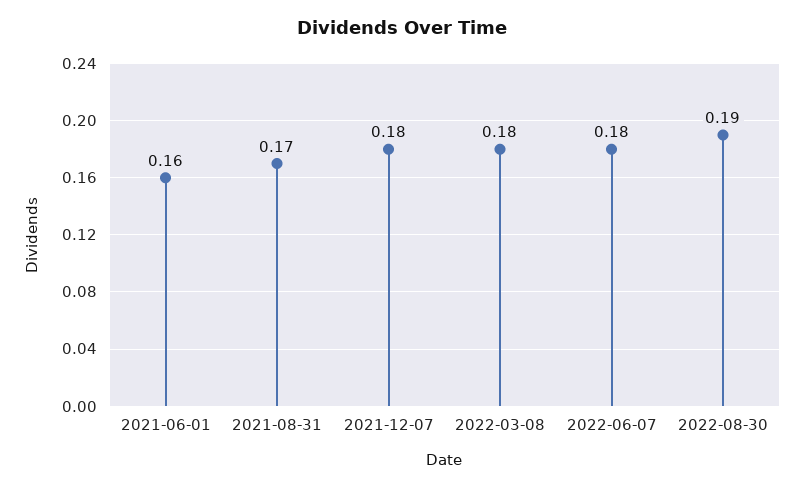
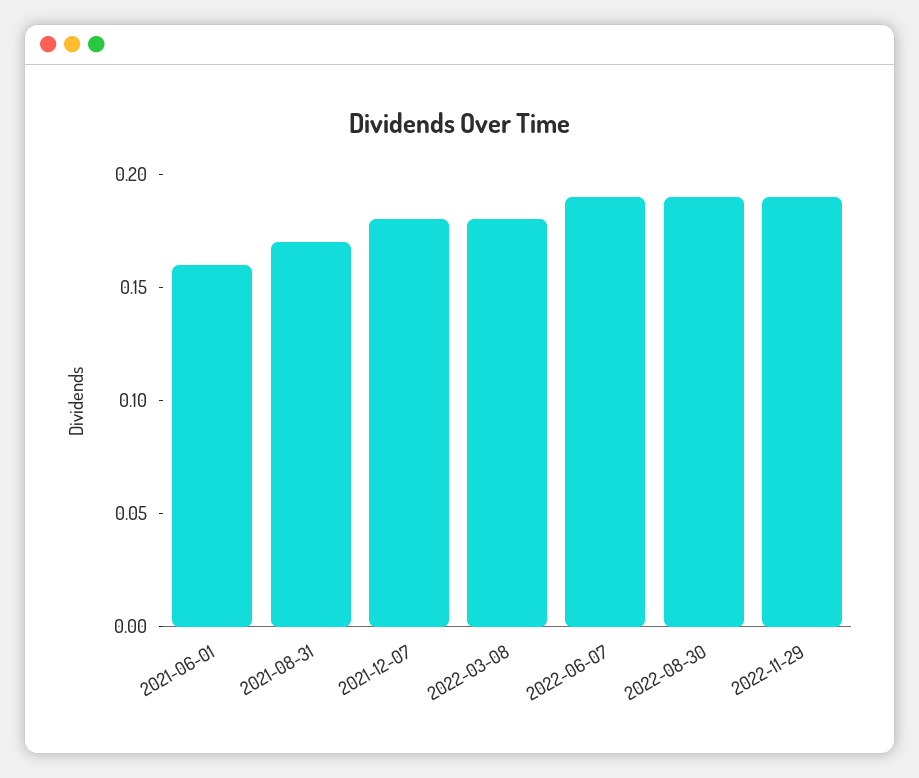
2022-06-07: 0.18 -> 0.19
2022-11-29: none -> 0.19

